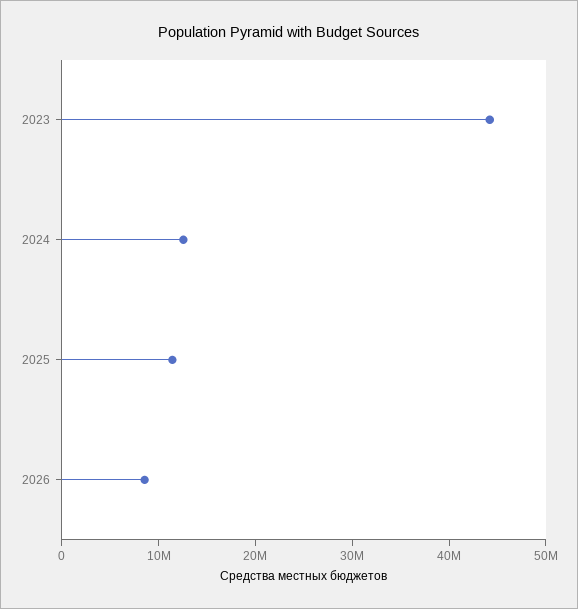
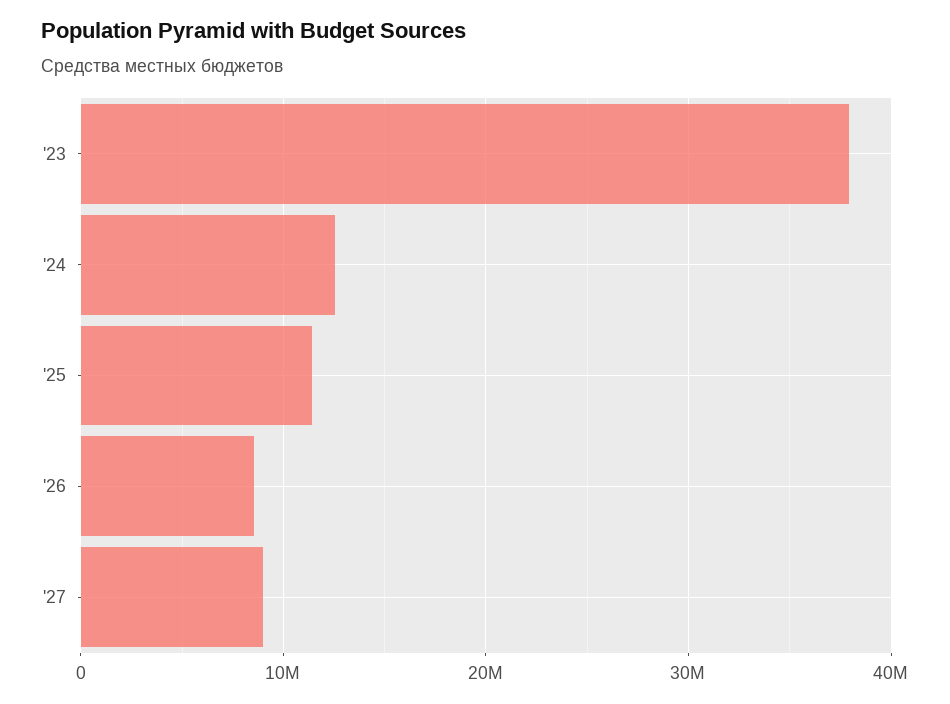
2023: 44000000 -> 38000000
'27: none -> 9000000

